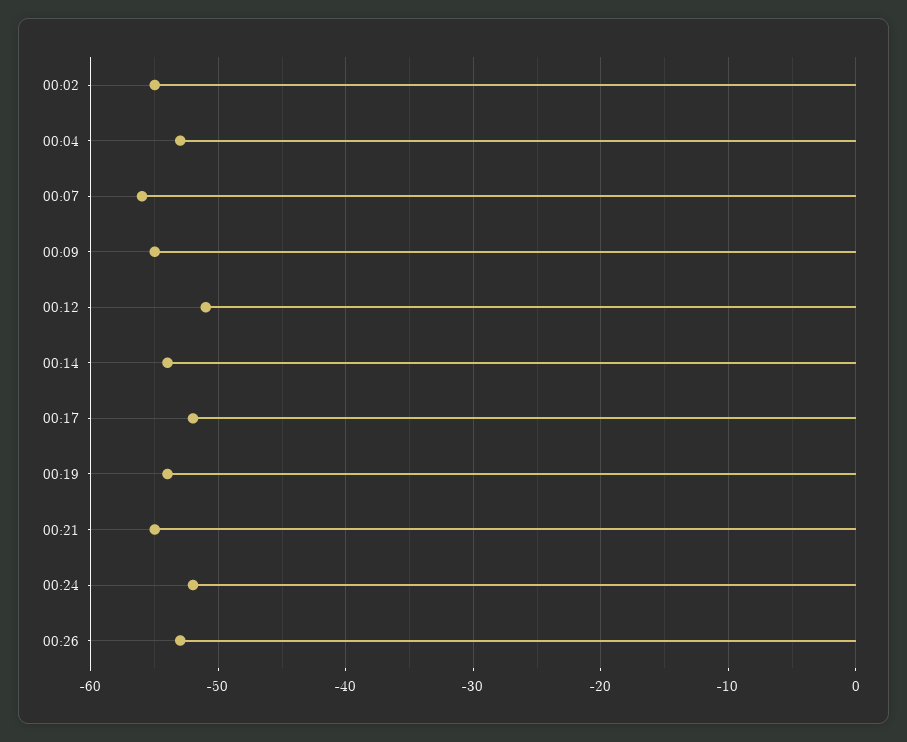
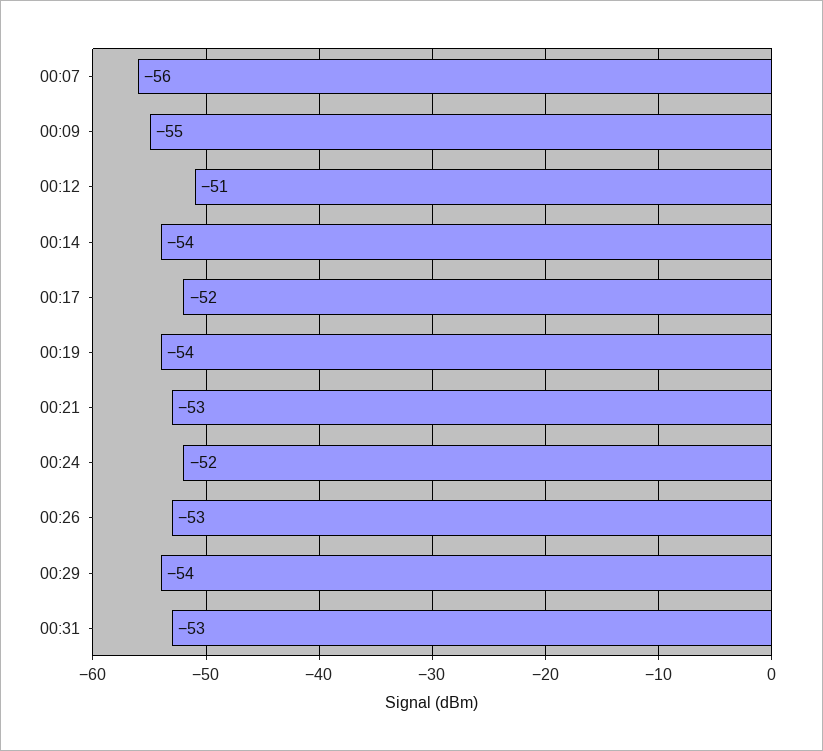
00:02: -55 -> none
00:04: -53 -> none
00:21: -55 -> -53
00:29: none -> -54
00:31: none -> -53

